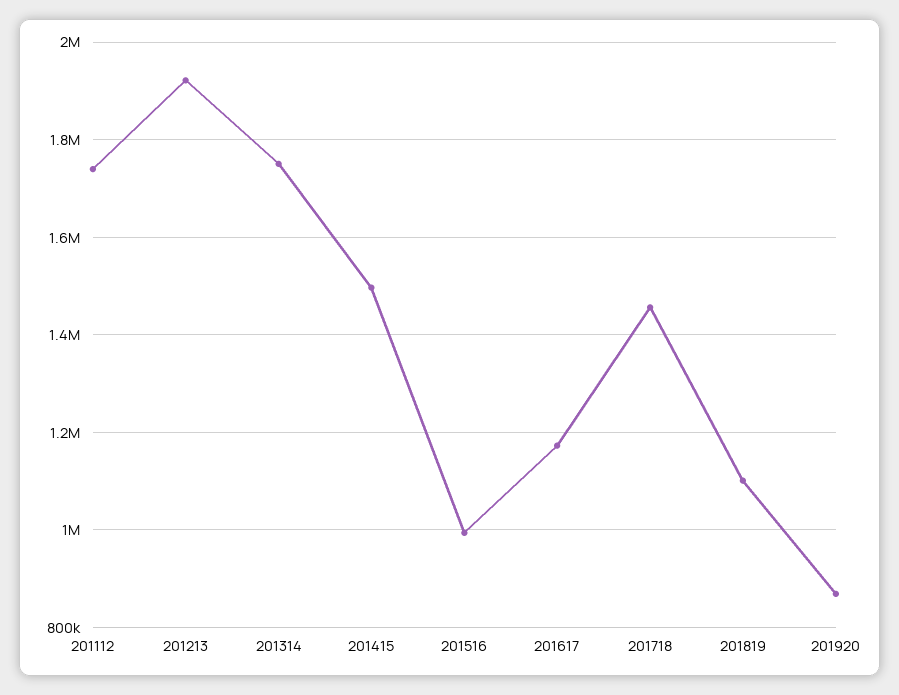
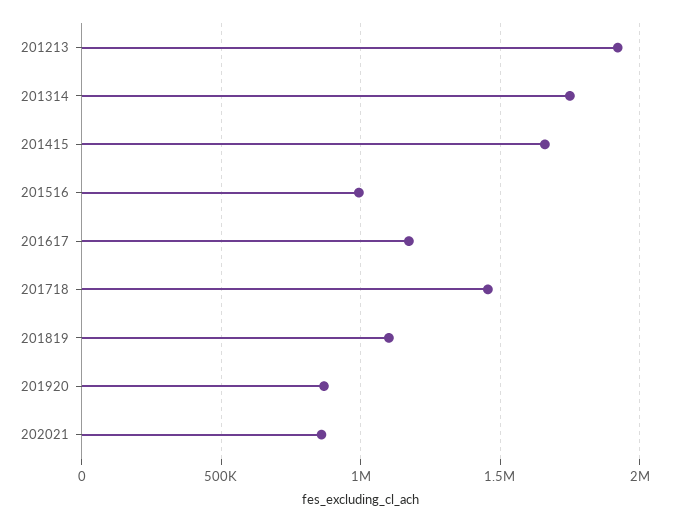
201112: 1740000 -> none
201415: 1500000 -> 1650000
202021: none -> 850000

